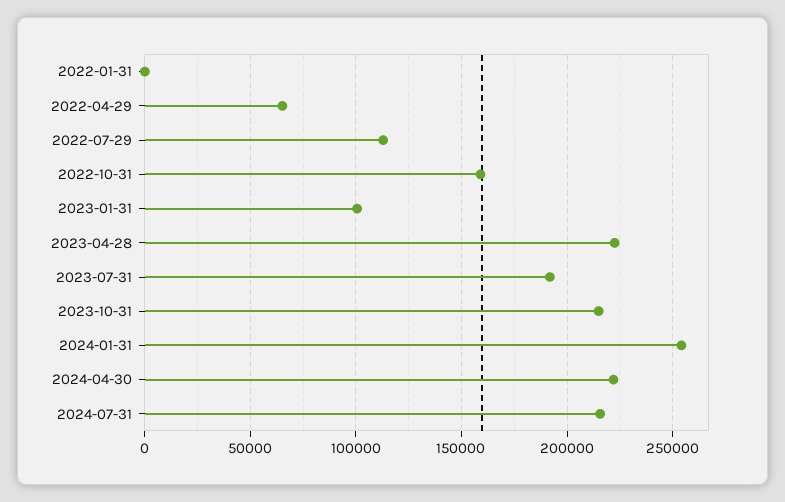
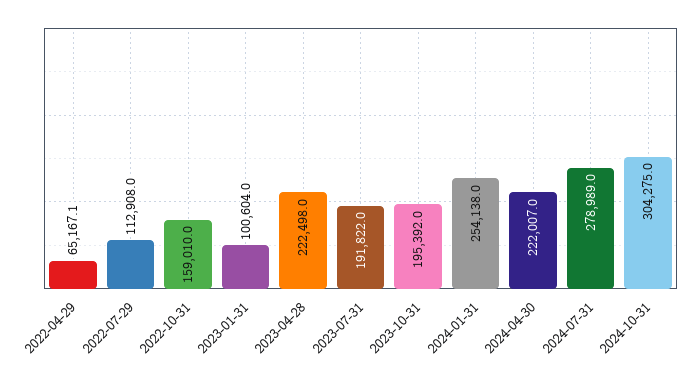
2022-01-31: 0 -> none
2023-10-31: 215000 -> 195392
2024-07-31: 215000 -> 278989
2024-10-31: none -> 304275

